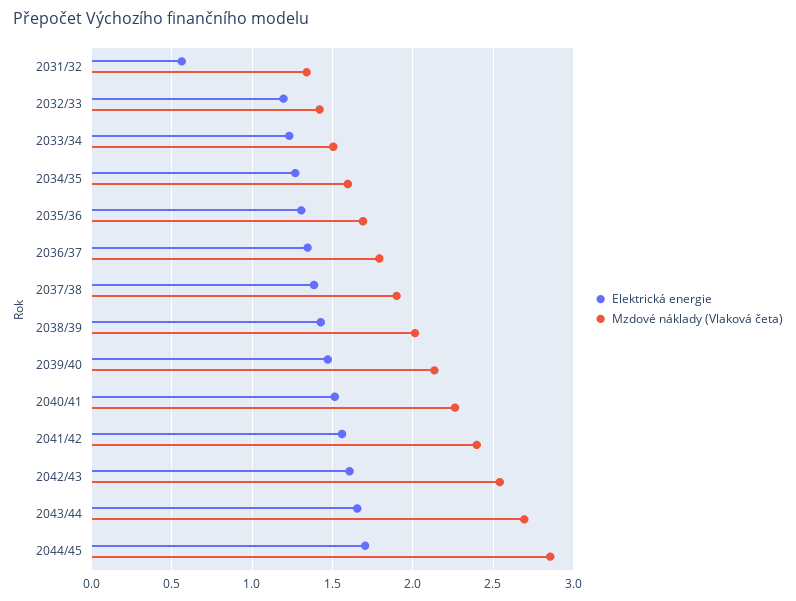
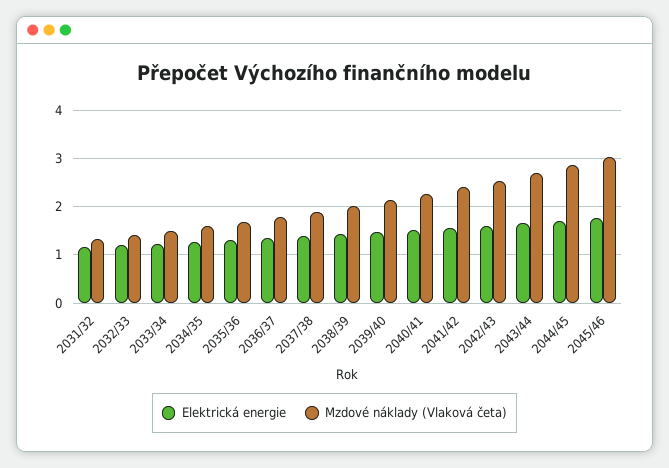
Elektrická energie, 2031/32: 0.55 -> 1.2
Elektrická energie, 2045/46: none -> 1.8
Mzdové náklady (Vlaková četa), 2045/46: none -> 3

